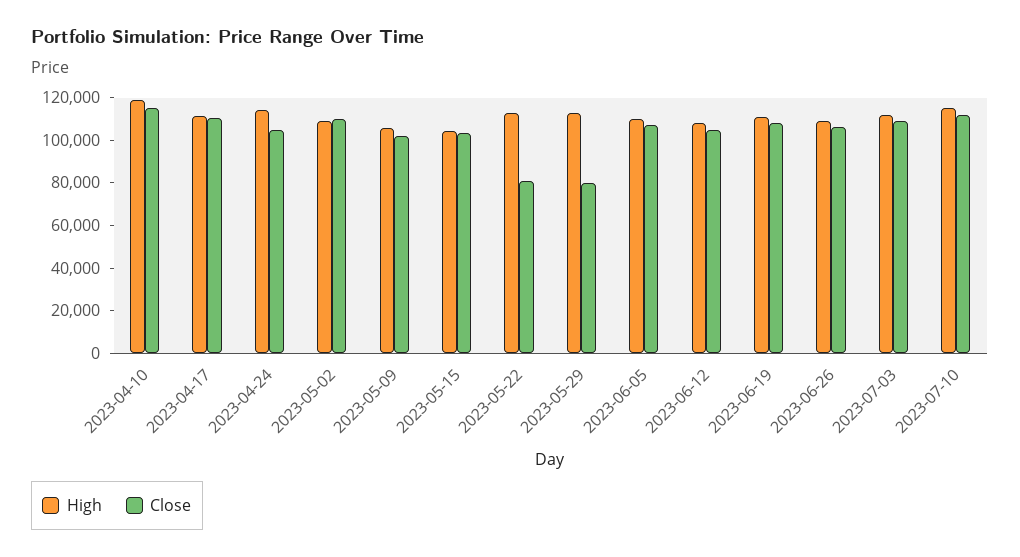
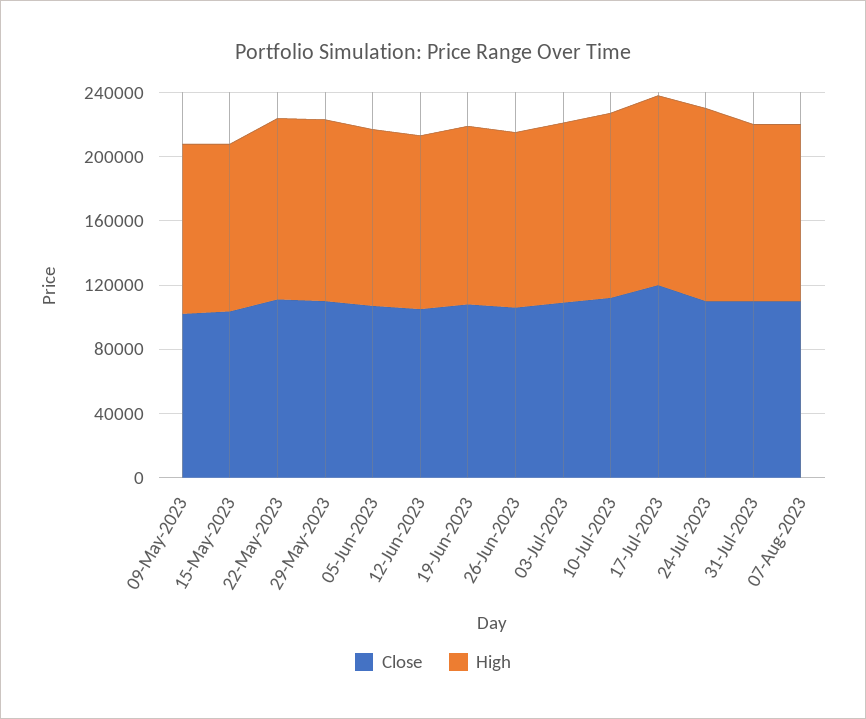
High, 2023-04-10: 120000 -> none
Close, 2023-04-10: 115000 -> none
High, 2023-04-17: 110000 -> none
Close, 2023-04-17: 110000 -> none
High, 2023-04-24: 115000 -> none
Close, 2023-04-24: 105000 -> none
High, 2023-05-02: 110000 -> none
Close, 2023-05-02: 110000 -> none
Close, 2023-05-22: 80000 -> 110000
Close, 2023-05-29: 80000 -> 110000
Close, 17-Jul-2023: none -> 120000
High, 17-Jul-2023: none -> 120000
Close, 24-Jul-2023: none -> 110000
High, 24-Jul-2023: none -> 120000
Close, 31-Jul-2023: none -> 110000
High, 31-Jul-2023: none -> 110000
Close, 07-Aug-2023: none -> 110000
High, 07-Aug-2023: none -> 110000

